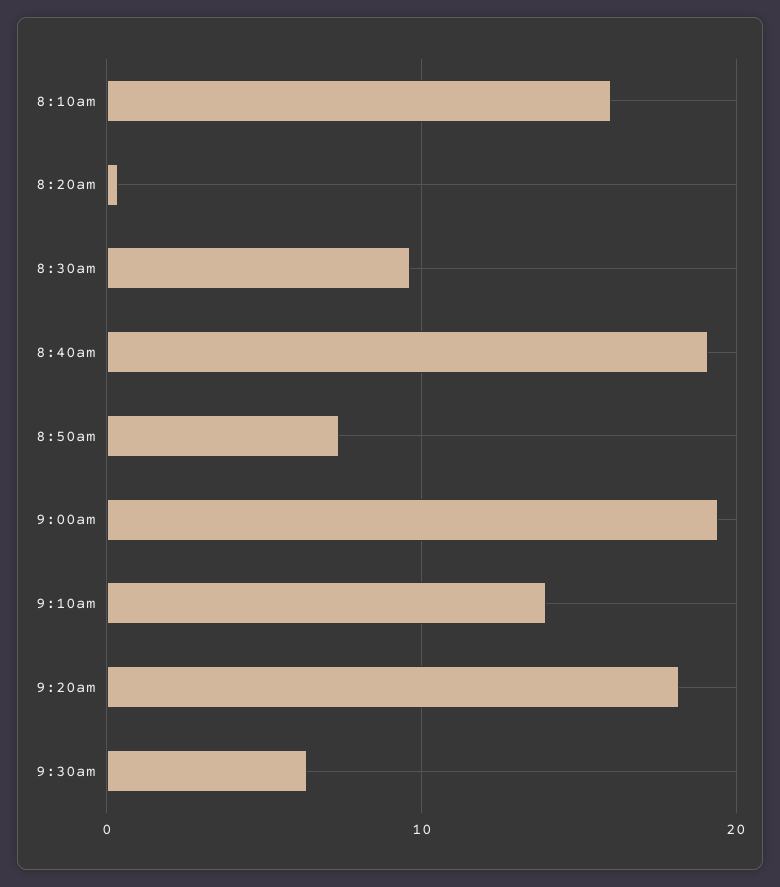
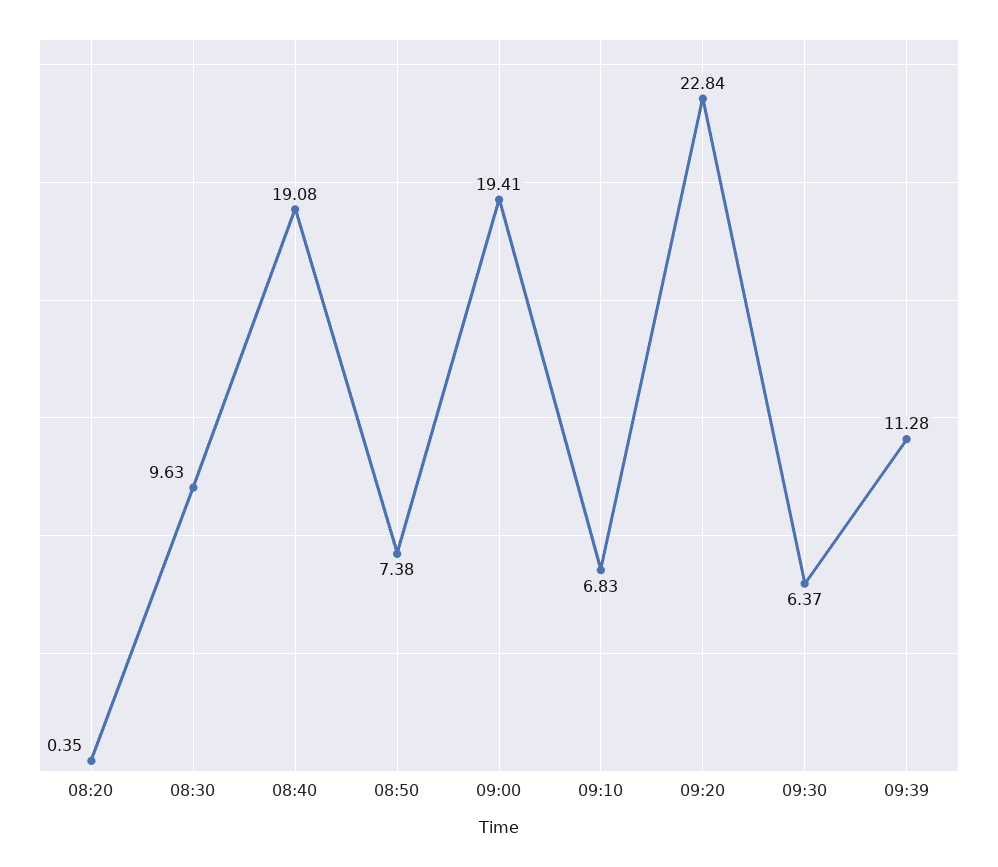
8:10am: 16 -> none
9:10am: 14 -> 6.83
9:20am: 18 -> 22.84
09:39: none -> 11.28

